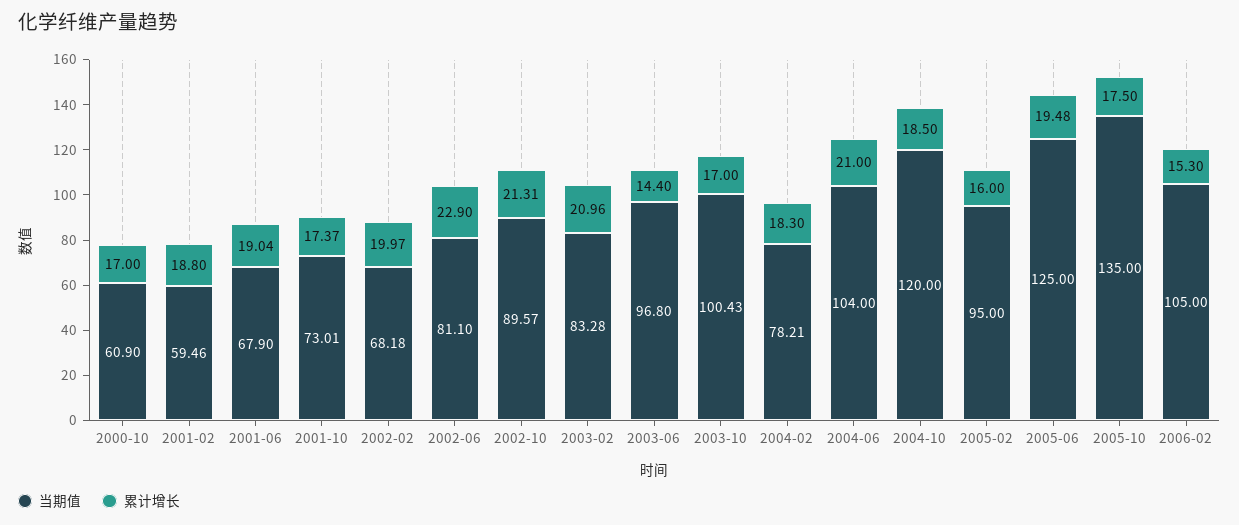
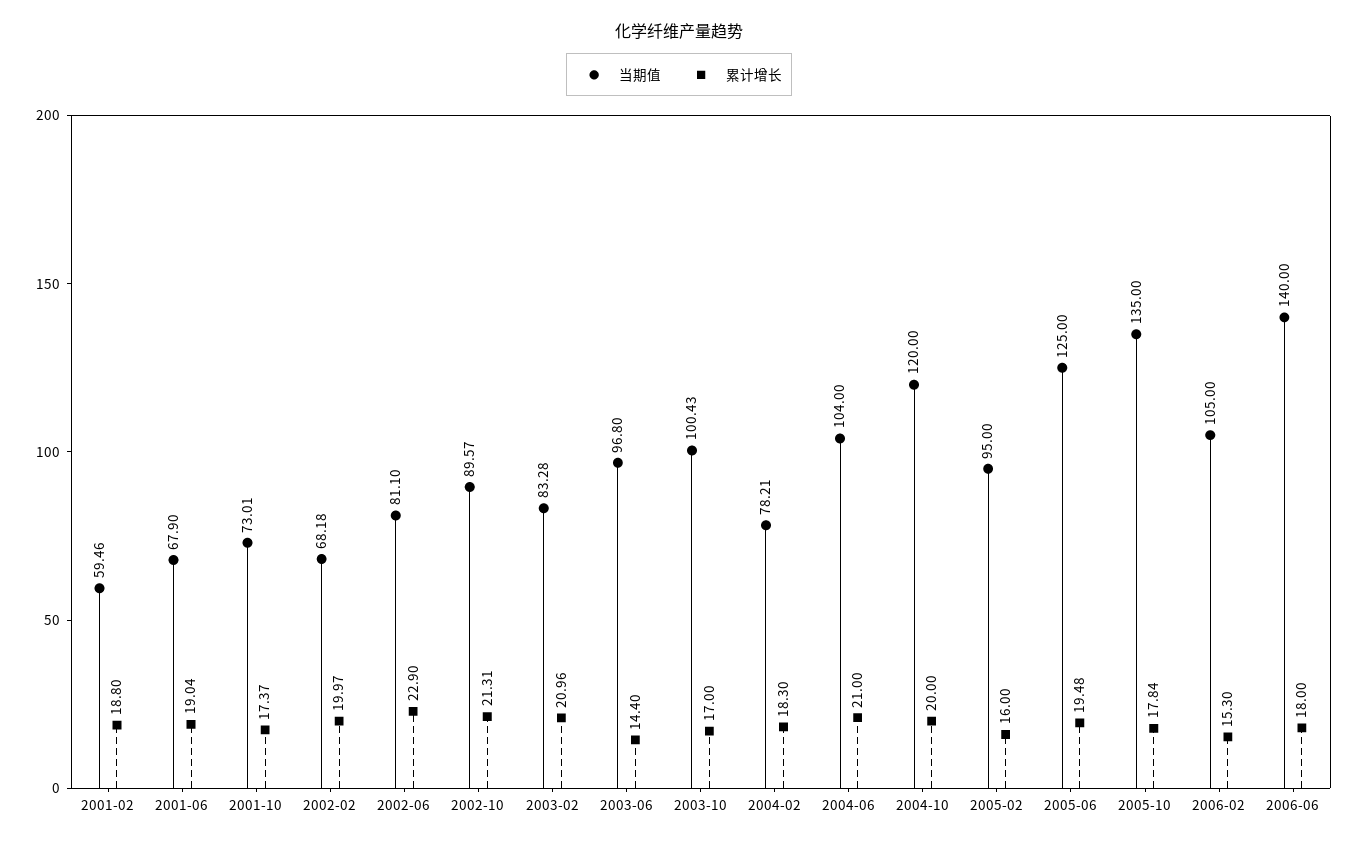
当期值, 2000-10: 60.9 -> none
累计增长, 2000-10: 17 -> none
累计增长, 2004-10: 18.5 -> 20
累计增长, 2005-10: 17.5 -> 17.84
当期值, 2006-06: none -> 140
累计增长, 2006-06: none -> 18

